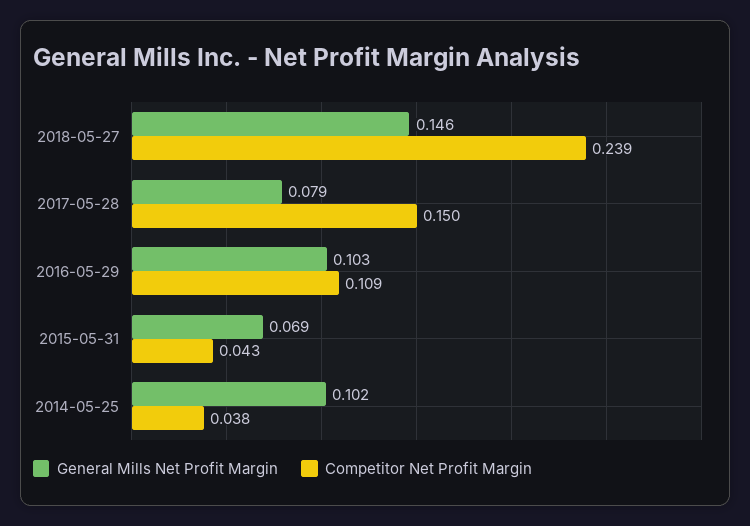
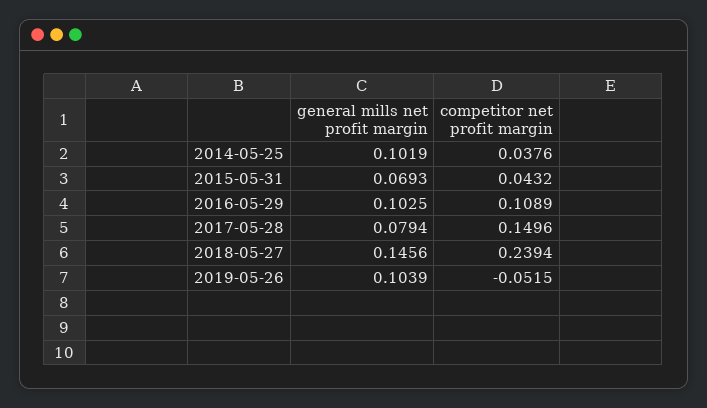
General Mills Net Profit Margin, 2019-05-26: none -> 0.1039
Competitor Net Profit Margin, 2019-05-26: none -> -0.0515

